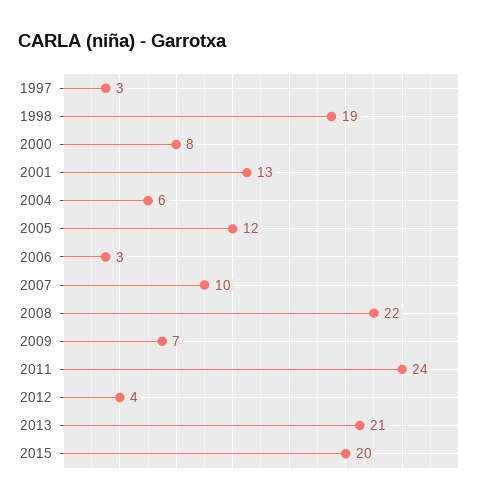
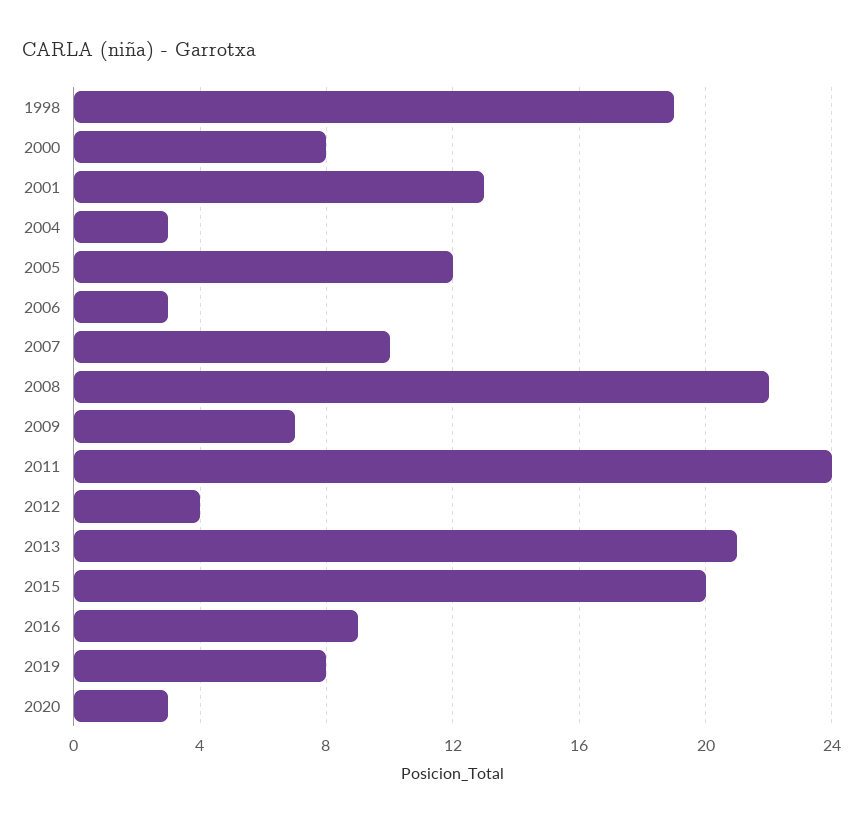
1997: 3 -> none
2004: 6 -> 3
2016: none -> 9
2019: none -> 8
2020: none -> 3

